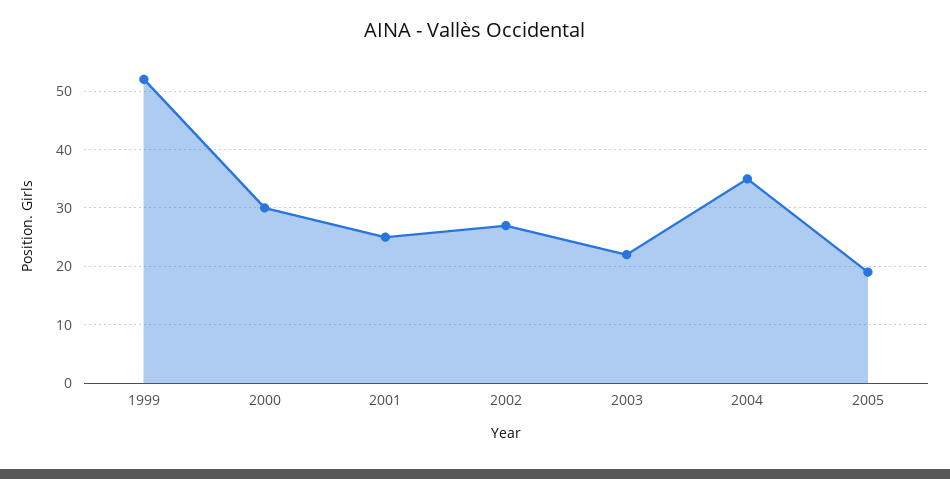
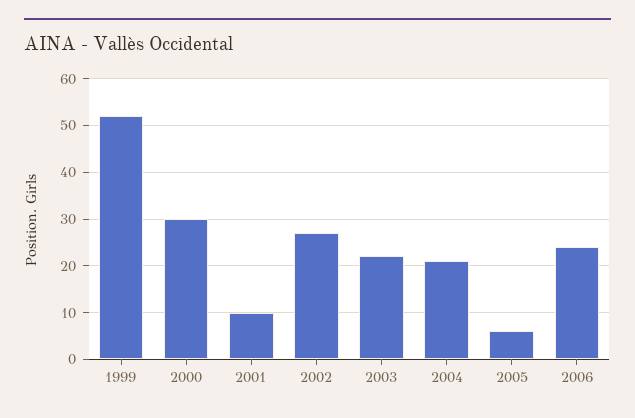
2001: 25 -> 10
2004: 35 -> 20
2005: 20 -> 5
2006: none -> 25

